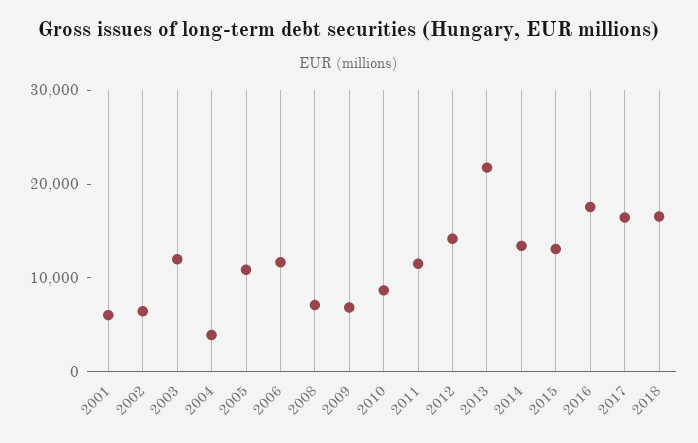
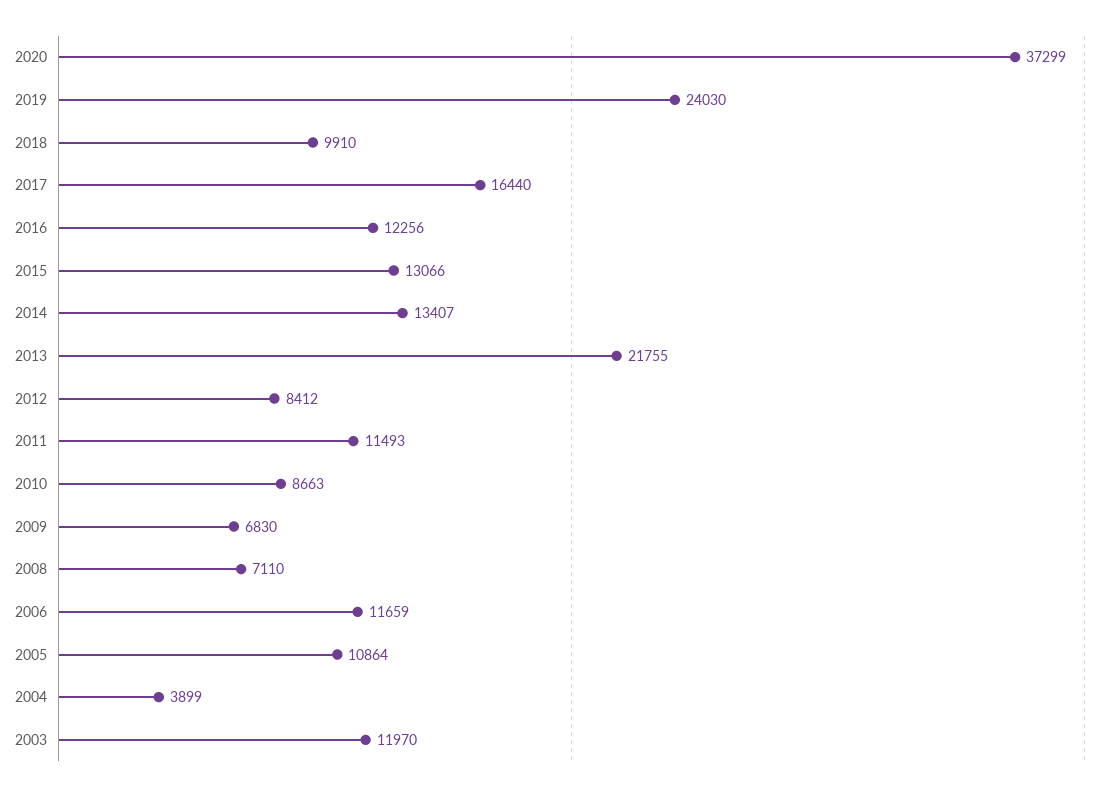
2001: 6000 -> none
2002: 6000 -> none
2012: 14000 -> 8412
2016: 18000 -> 12256
2018: 16000 -> 9910
2020: none -> 37299
2019: none -> 24030

